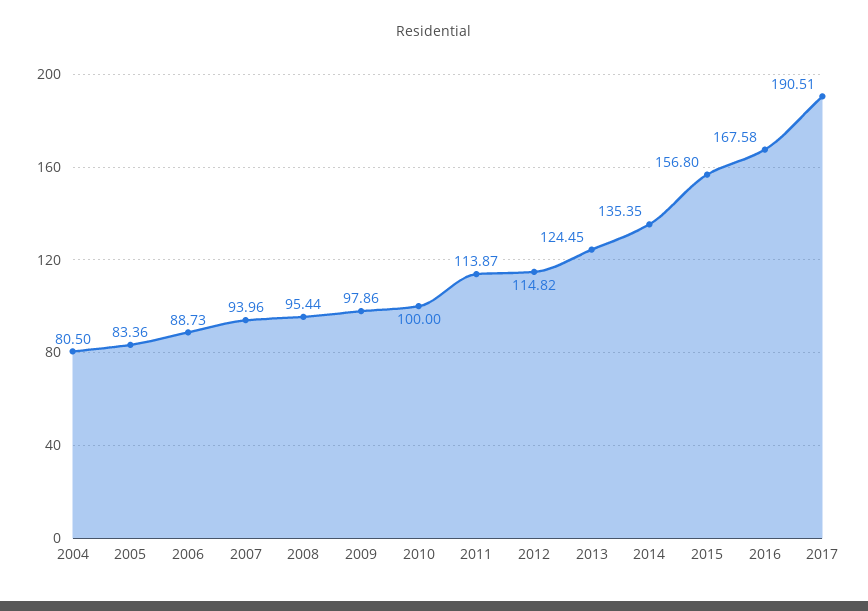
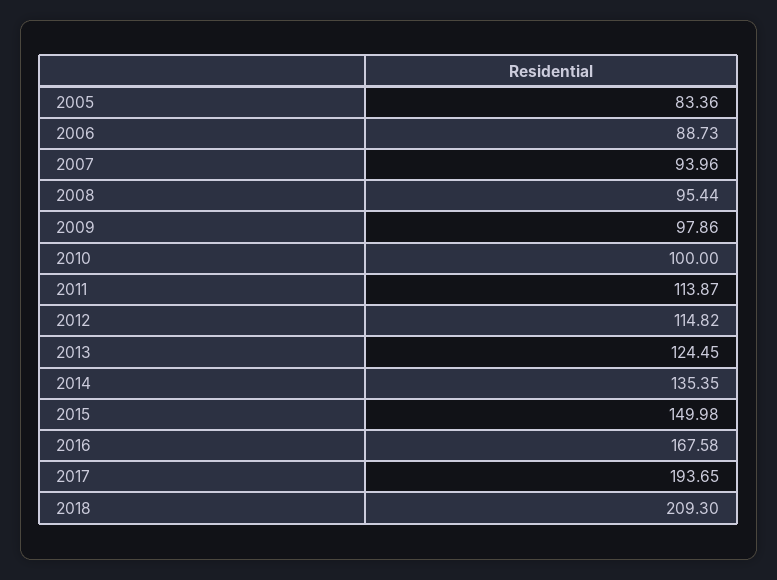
2004: 80.5 -> none
2015: 156.8 -> 149.98
2017: 190.51 -> 193.65
2018: none -> 209.3

